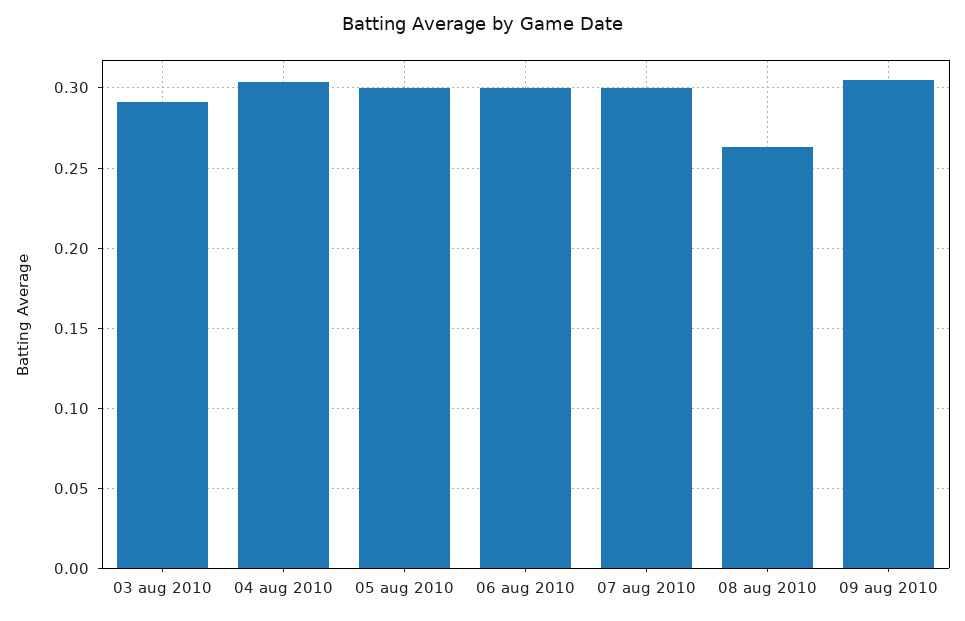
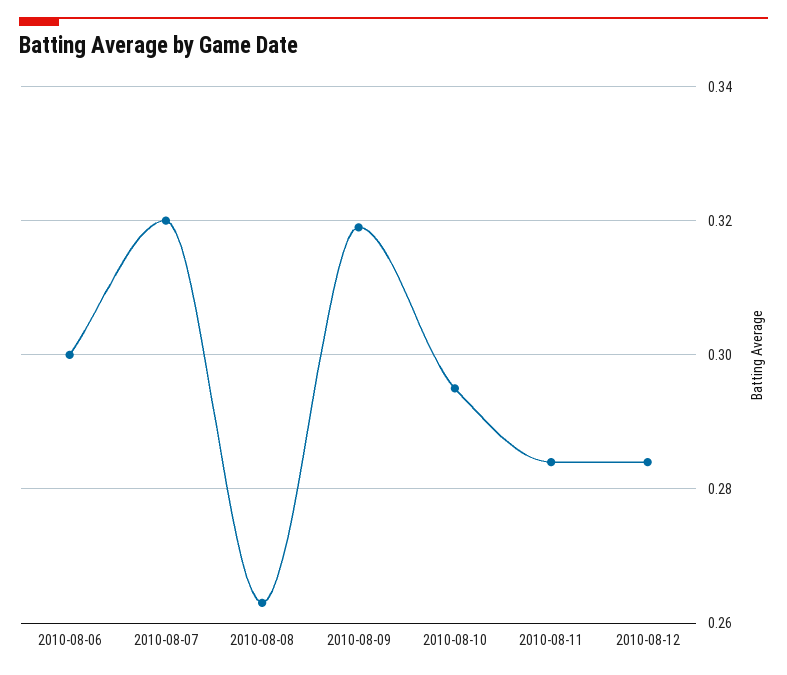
03 aug 2010: 0.29 -> none
04 aug 2010: 0.305 -> none
05 aug 2010: 0.3 -> none
07 aug 2010: 0.3 -> 0.32
09 aug 2010: 0.305 -> 0.32
2010-08-10: none -> 0.295
2010-08-11: none -> 0.285
2010-08-12: none -> 0.285

